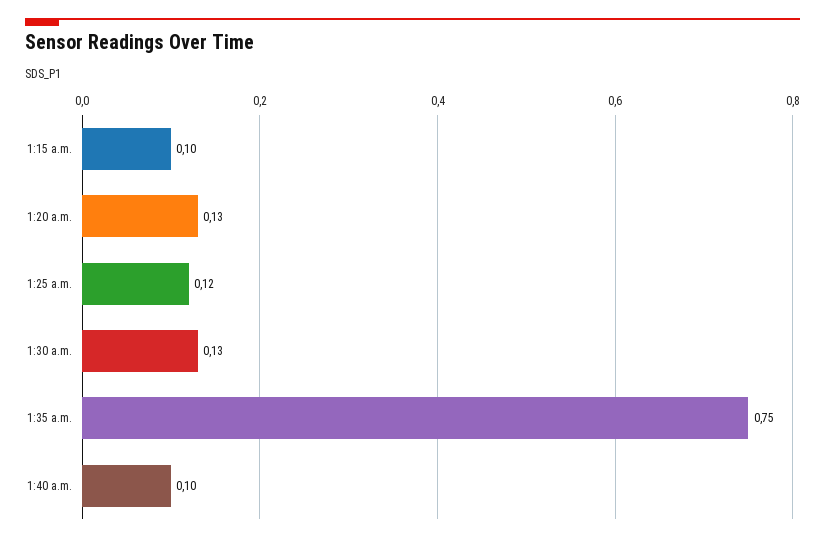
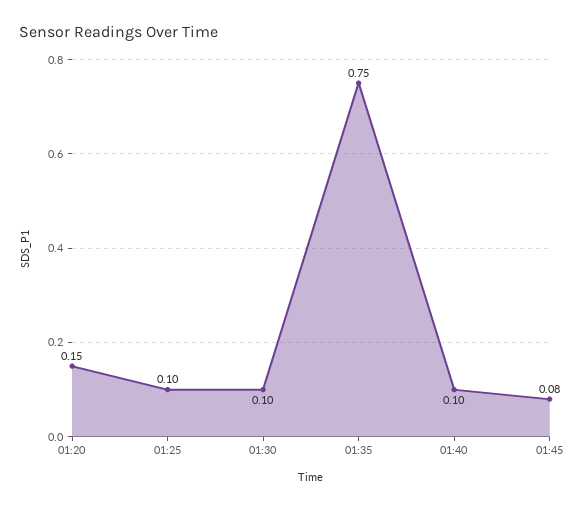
1:15 a.m.: 0.1 -> none
1:20 a.m.: 0.13 -> 0.15
1:25 a.m.: 0.12 -> 0.1
1:30 a.m.: 0.13 -> 0.1
01:45: none -> 0.08

